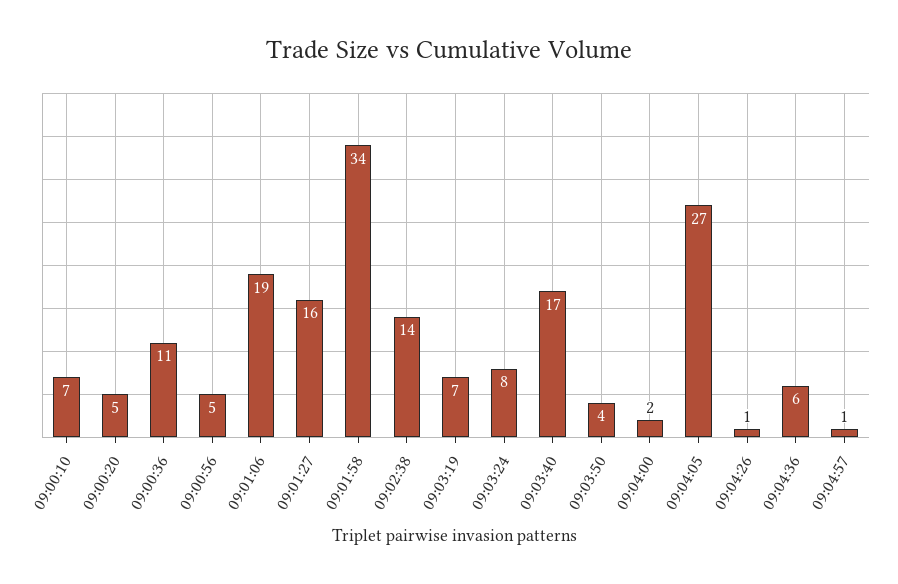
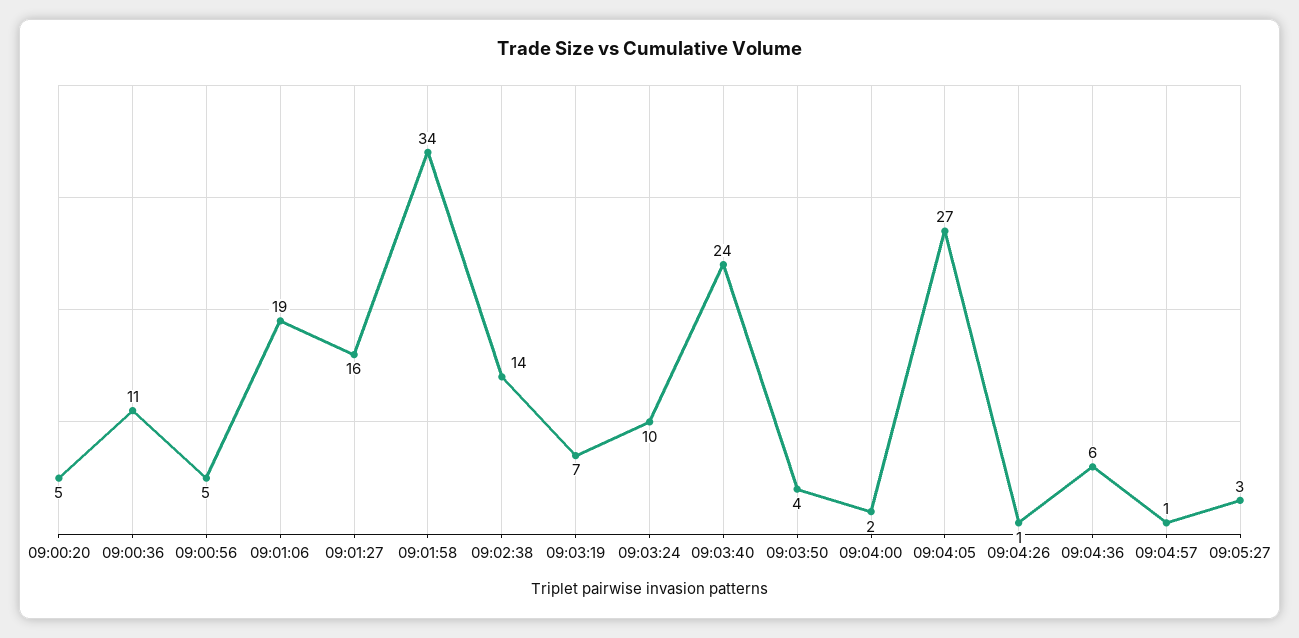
09:00:10: 7 -> none
09:03:24: 8 -> 10
09:03:40: 17 -> 24
09:05:27: none -> 3

